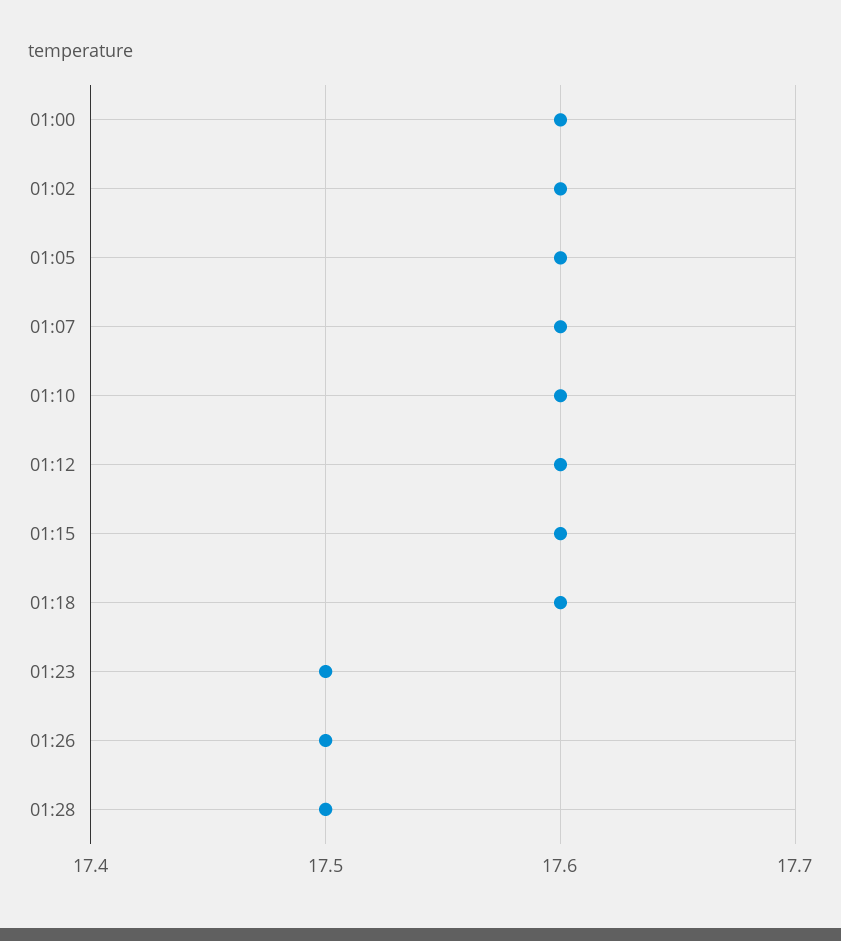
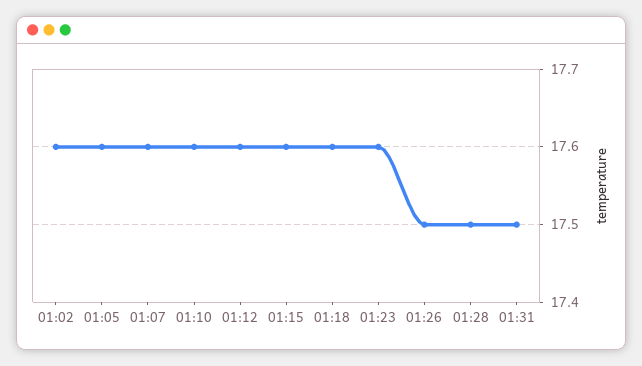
01:00: 17.6 -> none
01:23: 17.5 -> 17.6
01:31: none -> 17.5

